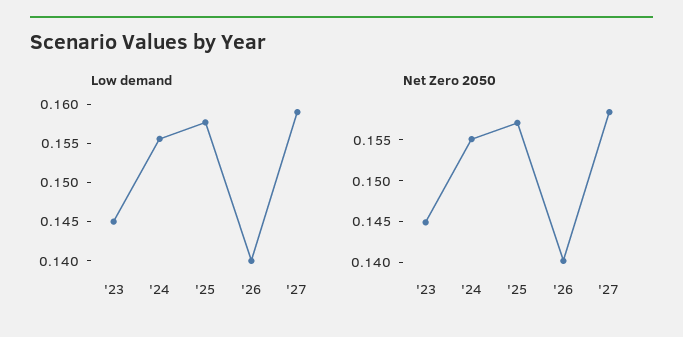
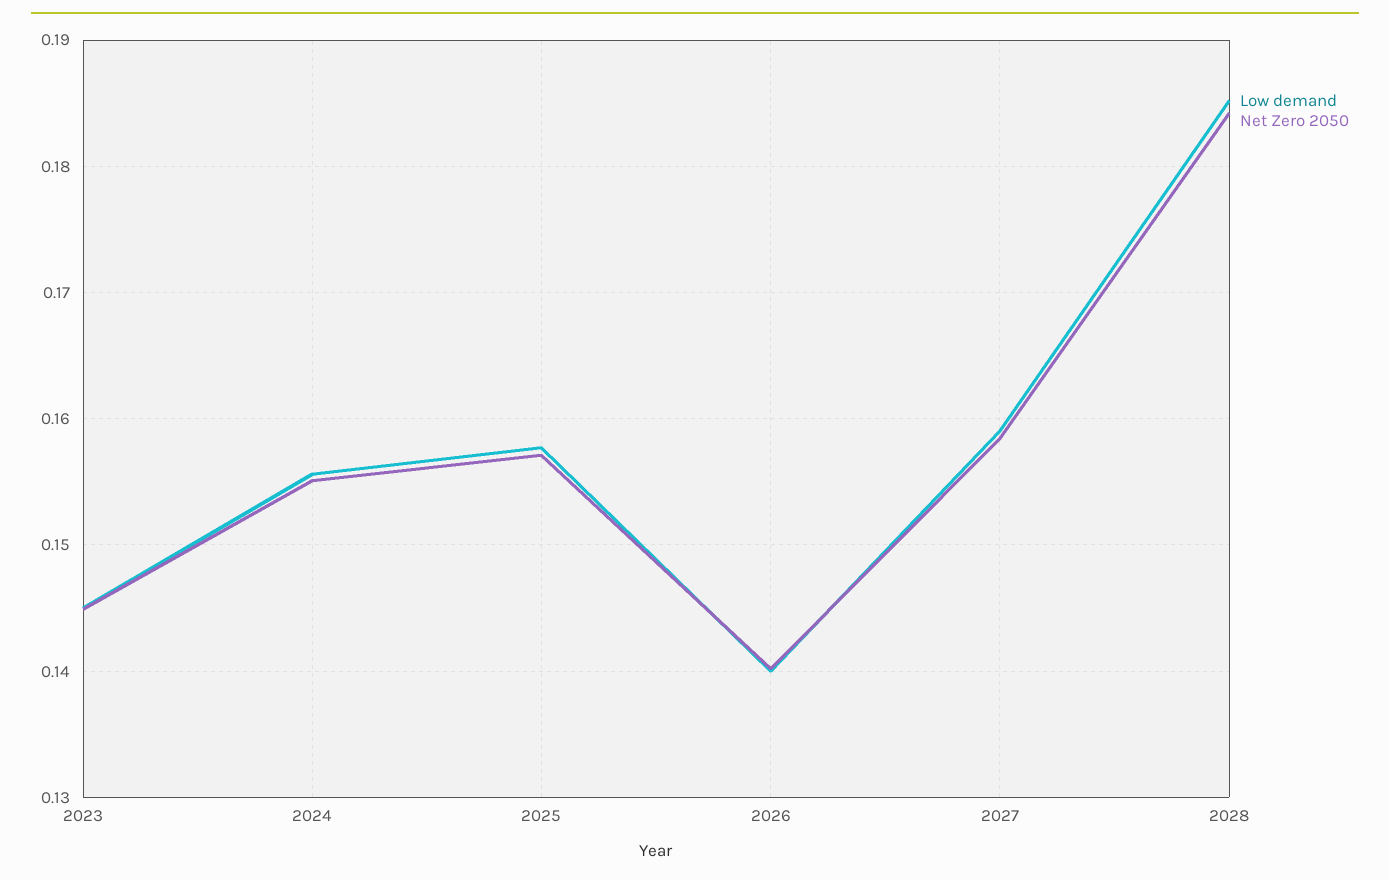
Low demand, 2028: none -> 0.185
Net Zero 2050, 2028: none -> 0.184

